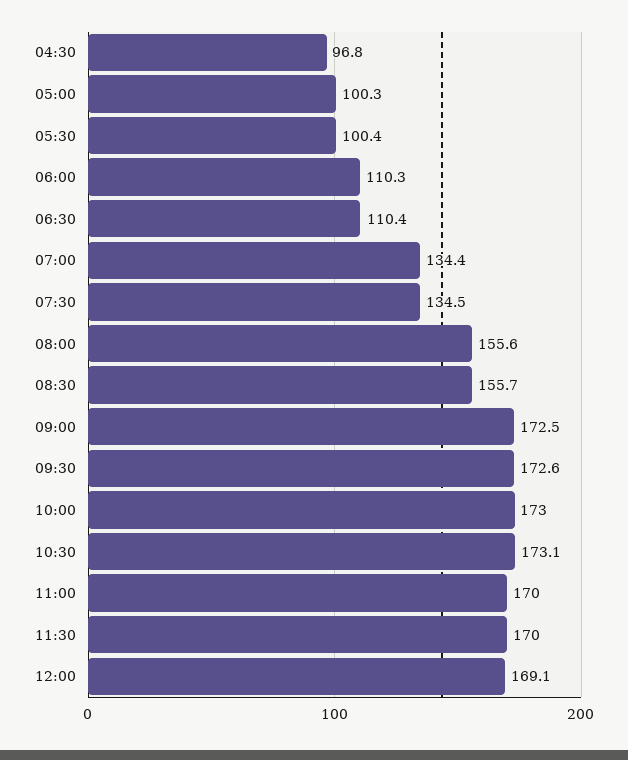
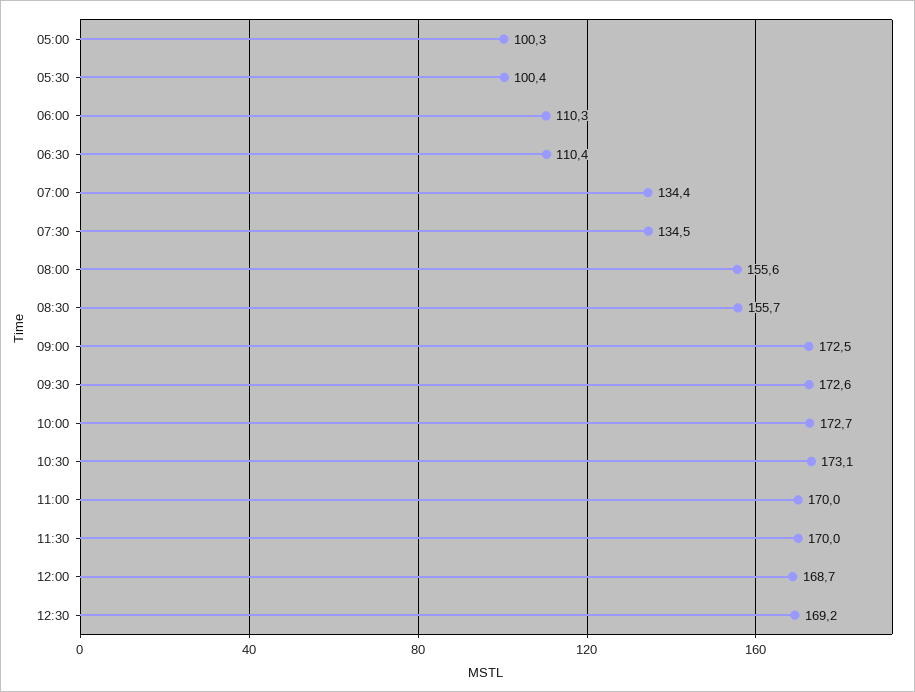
04:30: 96.8 -> none
10:00: 173 -> 172.7
12:00: 169.1 -> 168.7
12:30: none -> 169.2

